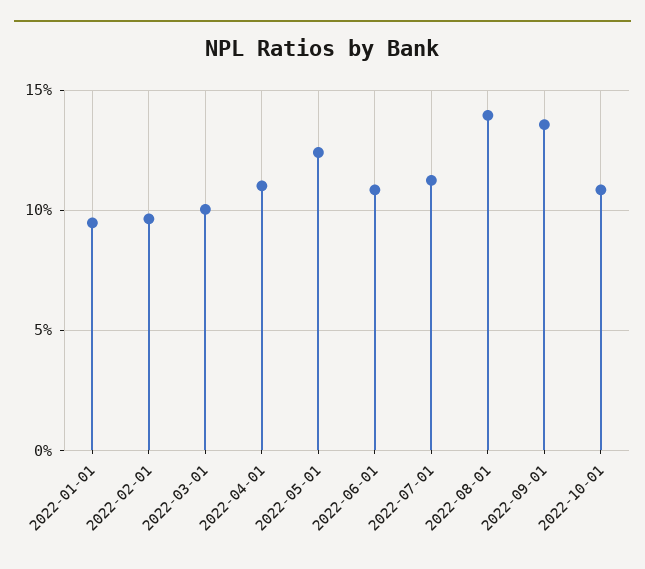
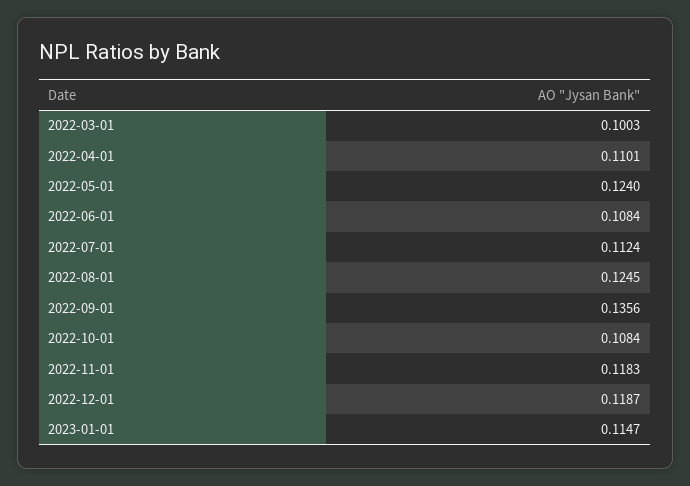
2022-01-01: 0.095 -> none
2022-02-01: 0.095 -> none
2022-08-01: 0.14 -> 0.1245
2022-11-01: none -> 0.1183
2022-12-01: none -> 0.1187
2023-01-01: none -> 0.1147

